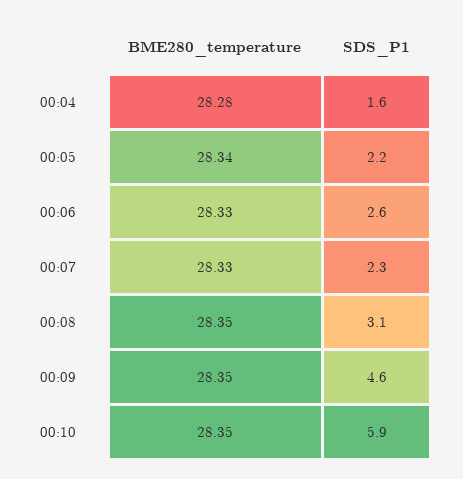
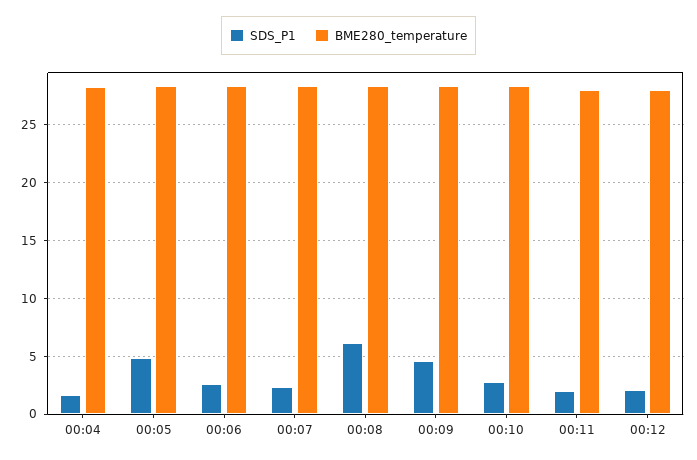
SDS_P1, 00:05: 2.2 -> 5
SDS_P1, 00:08: 3.1 -> 6
SDS_P1, 00:10: 5.9 -> 3
SDS_P1, 00:11: none -> 2
BME280_temperature, 00:11: none -> 28
SDS_P1, 00:12: none -> 2
BME280_temperature, 00:12: none -> 28

